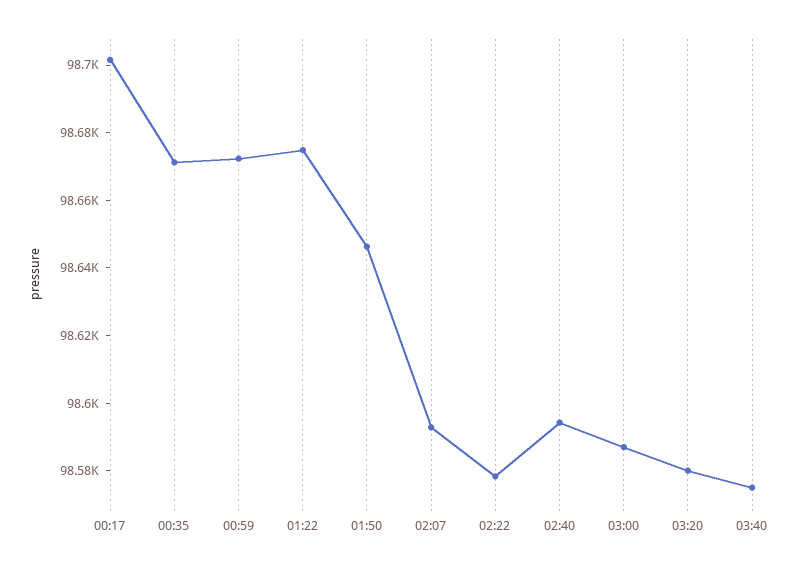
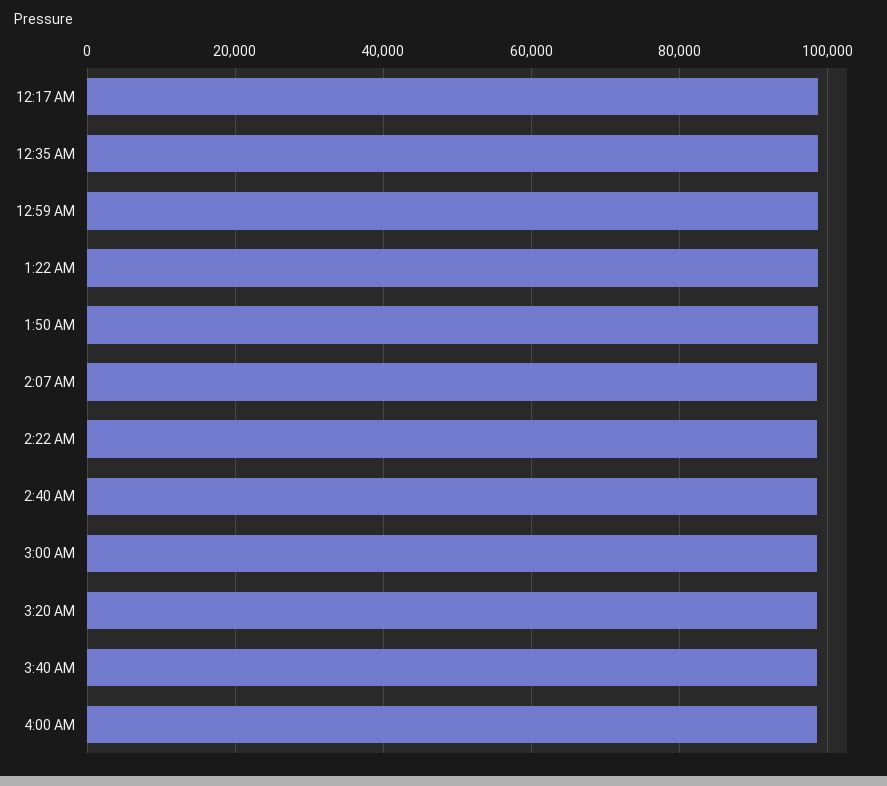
4:00 AM: none -> 98000

